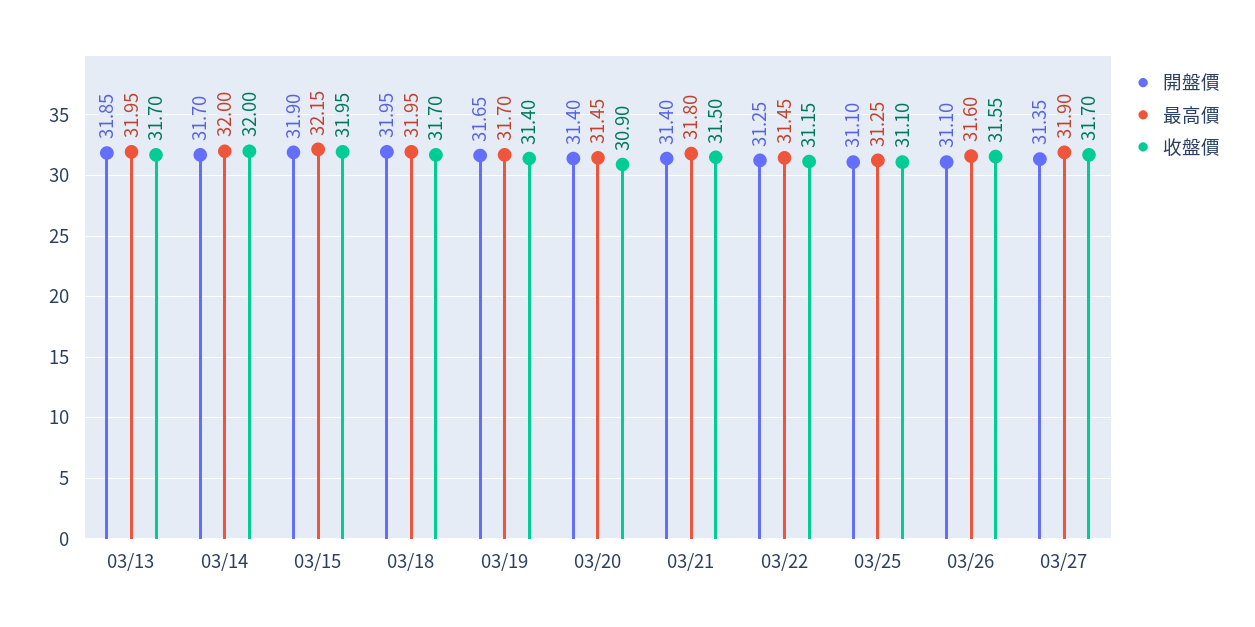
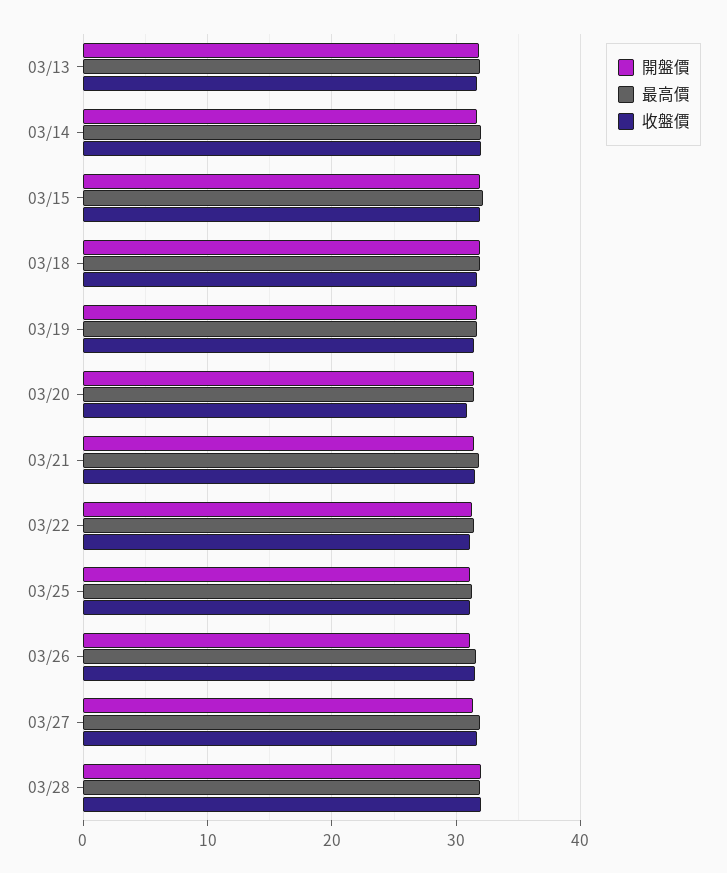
開盤價, 03/28: none -> 32
最高價, 03/28: none -> 32
收盤價, 03/28: none -> 32

